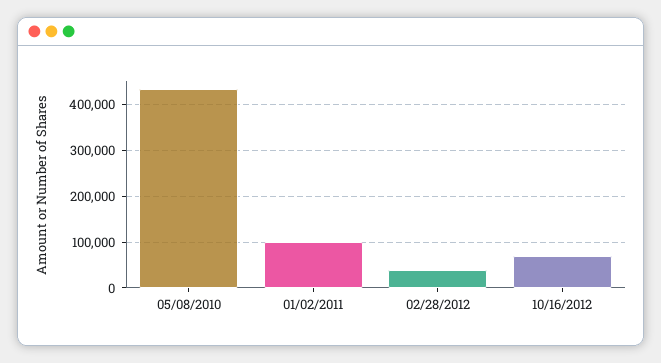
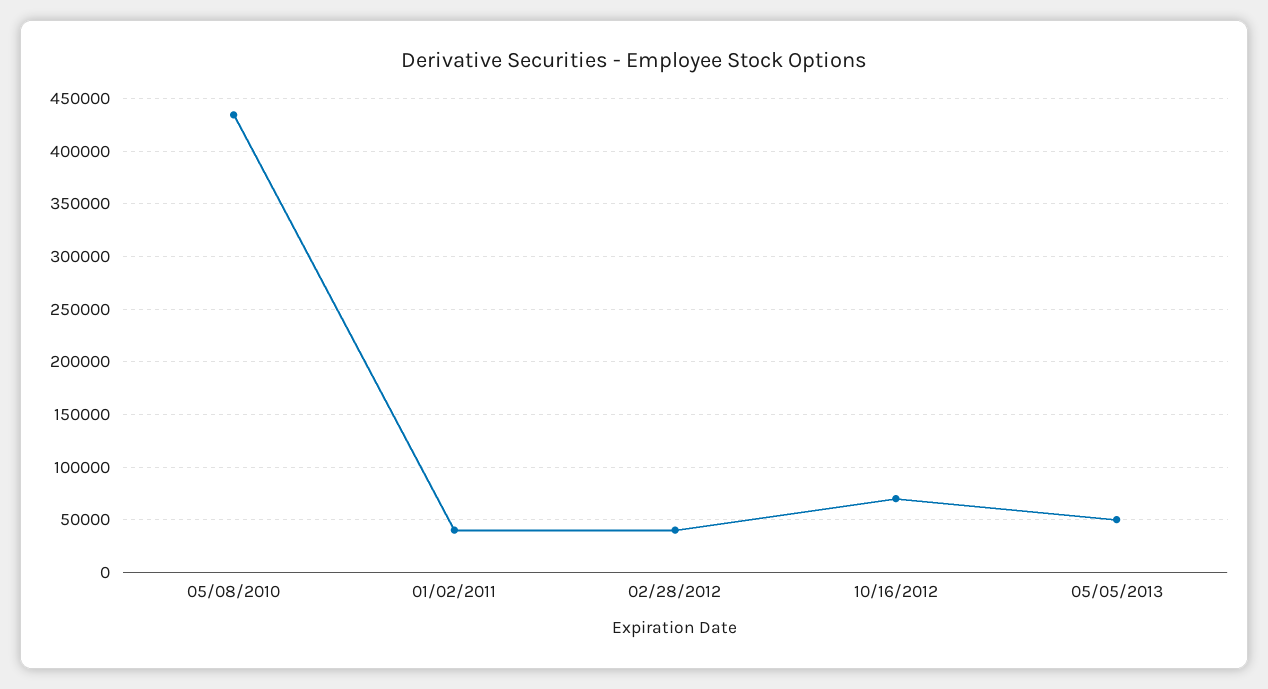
01/02/2011: 100000 -> 40000
05/05/2013: none -> 50000

